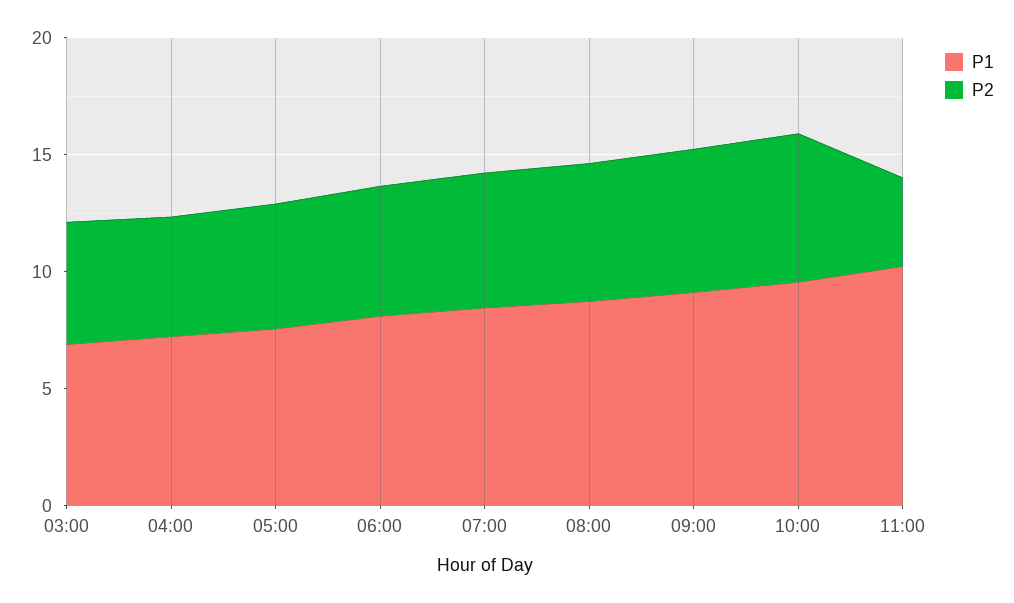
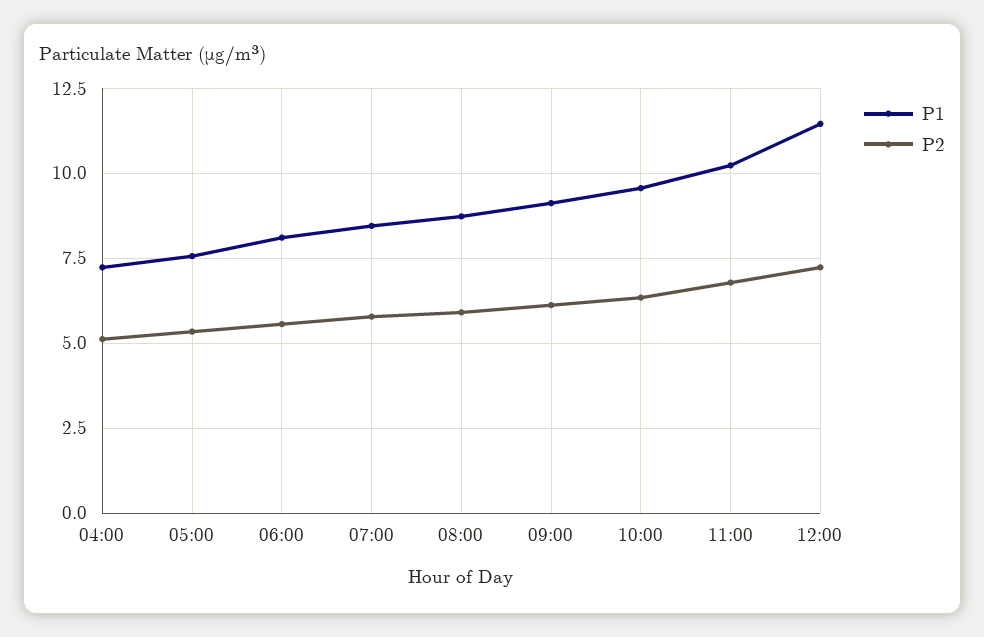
P1, 03:00: 7 -> none
P2, 03:00: 5 -> none
P2, 11:00: 4 -> 6.75
P1, 12:00: none -> 11.5
P2, 12:00: none -> 7.25

